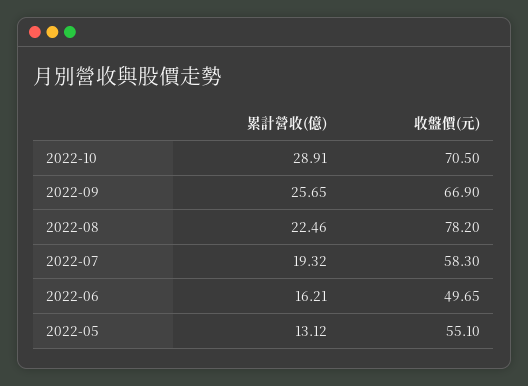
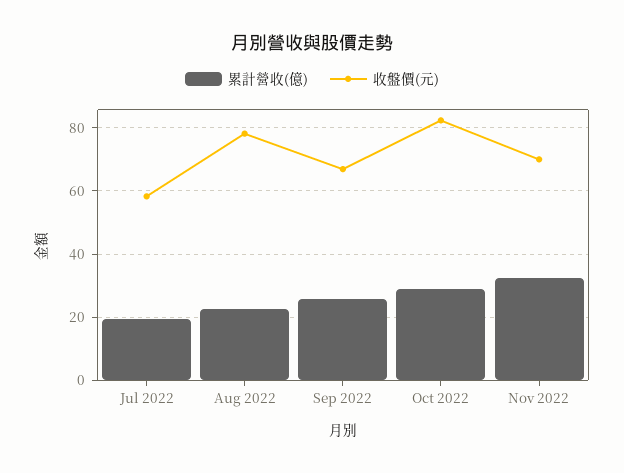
收盤價(元), 2022-10: 70.5 -> 82
累計營收(億), 2022-06: 16.21 -> none
收盤價(元), 2022-06: 49.65 -> none
累計營收(億), 2022-05: 13.12 -> none
收盤價(元), 2022-05: 55.1 -> none
累計營收(億), Nov 2022: none -> 32
收盤價(元), Nov 2022: none -> 70

